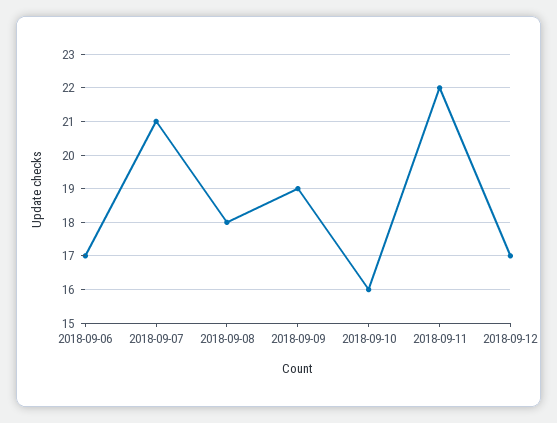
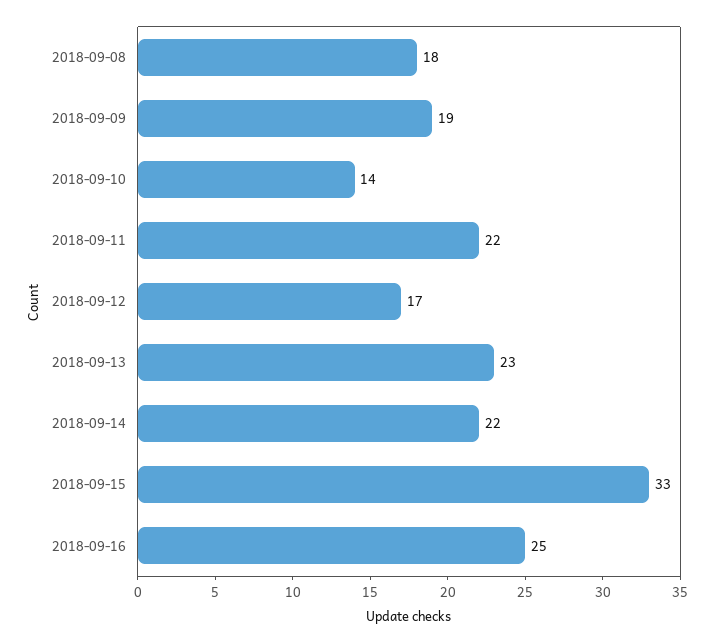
2018-09-06: 17 -> none
2018-09-07: 21 -> none
2018-09-10: 16 -> 14
2018-09-13: none -> 23
2018-09-14: none -> 22
2018-09-15: none -> 33
2018-09-16: none -> 25

